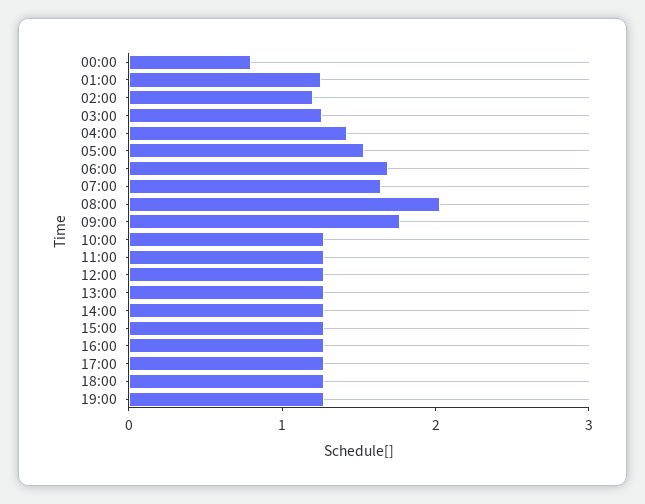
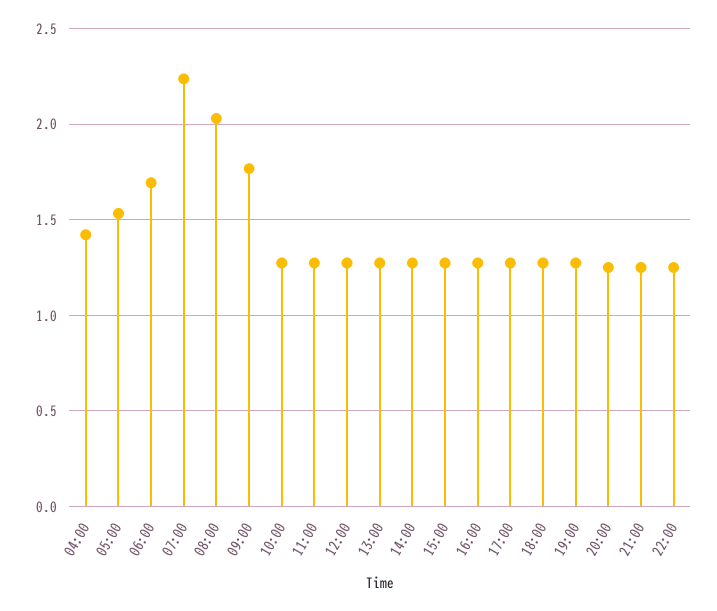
00:00: 0.8 -> none
01:00: 1.2 -> none
02:00: 1.2 -> none
03:00: 1.2 -> none
07:00: 1.6 -> 2.25
20:00: none -> 1.25
21:00: none -> 1.25
22:00: none -> 1.25

